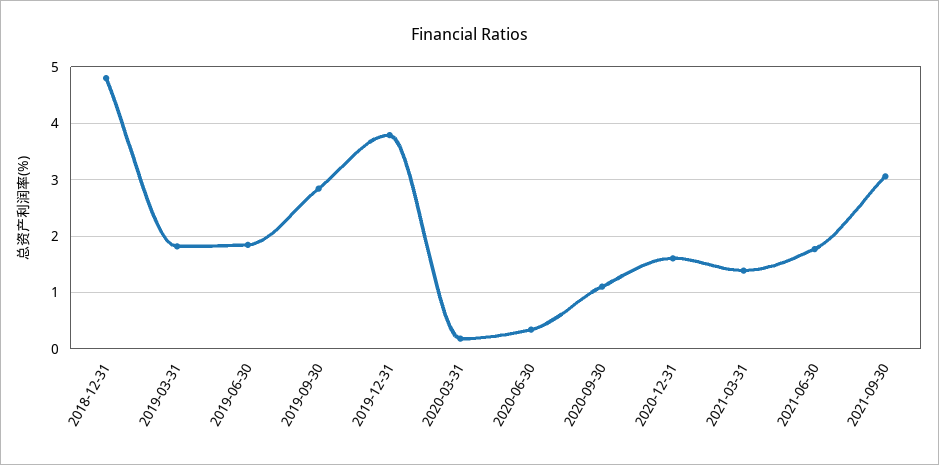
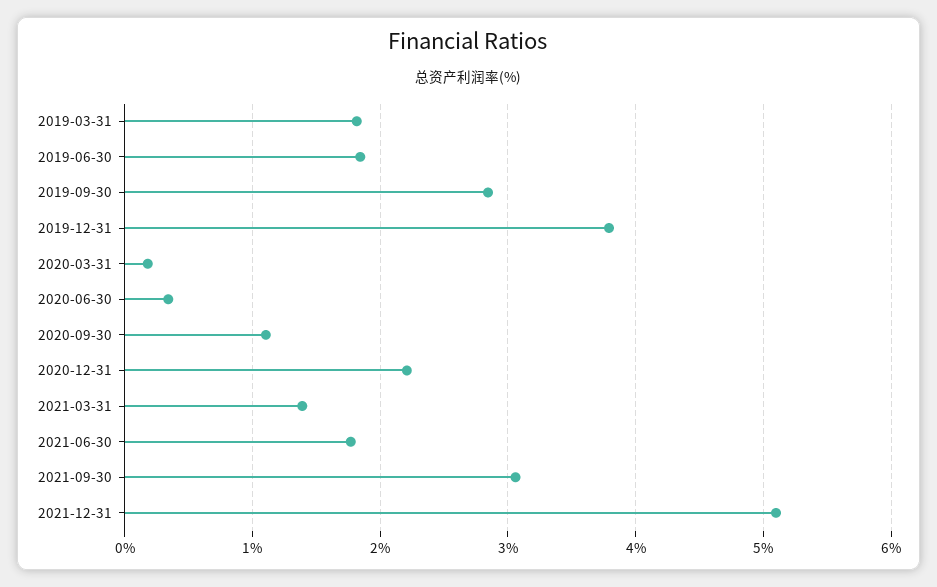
2018-12-31: 4.8 -> none
2020-12-31: 1.6 -> 2.2
2021-12-31: none -> 5.1

